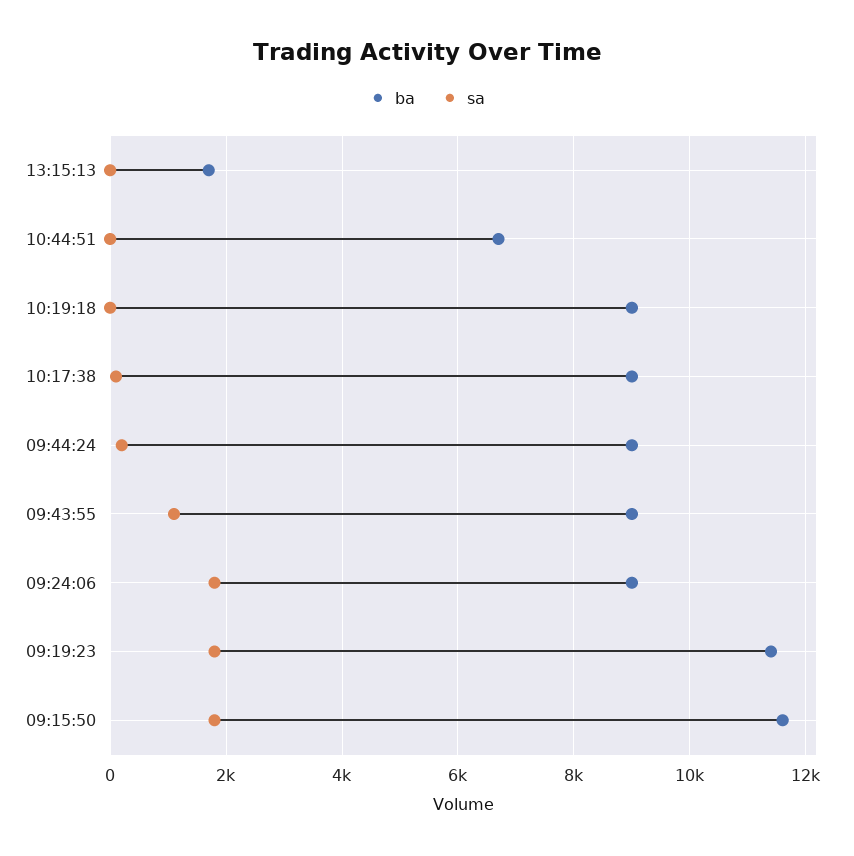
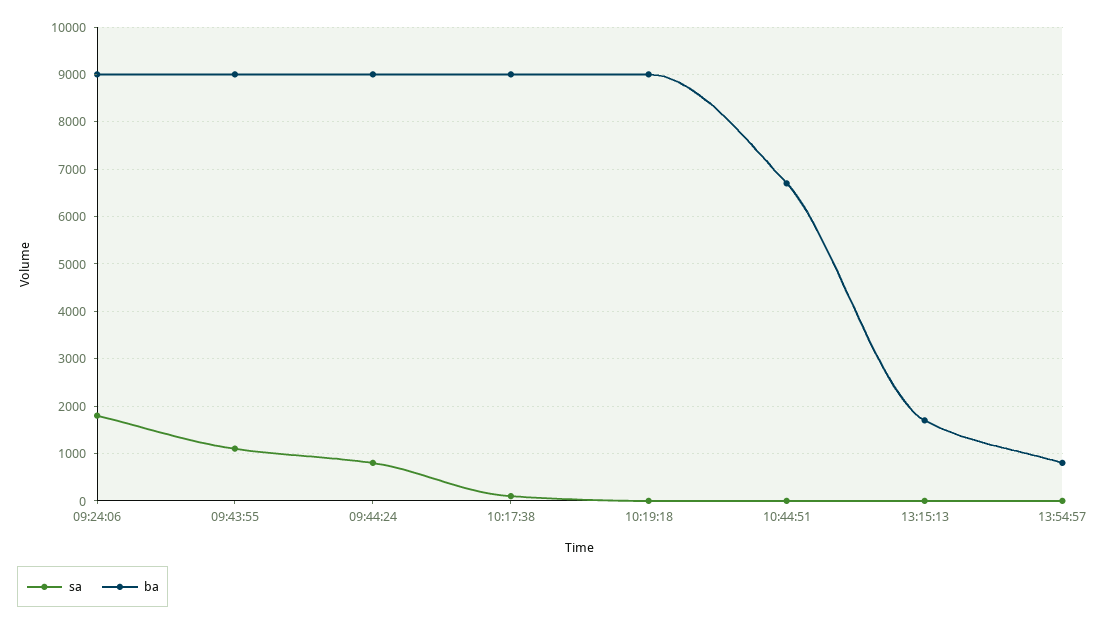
sa, 09:44:24: 200 -> 800
ba, 09:19:23: 11400 -> none
sa, 09:19:23: 1800 -> none
ba, 09:15:50: 11600 -> none
sa, 09:15:50: 1800 -> none
sa, 13:54:57: none -> 0
ba, 13:54:57: none -> 800

